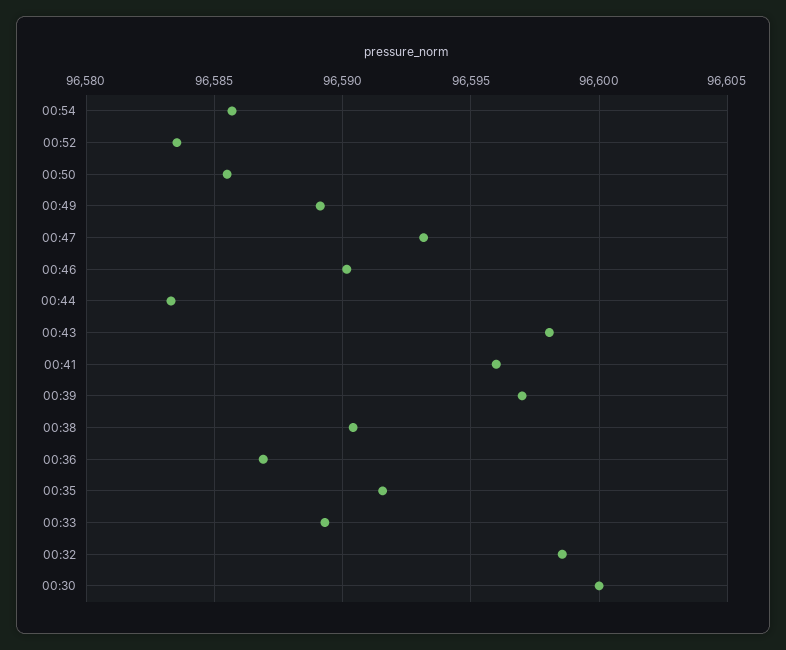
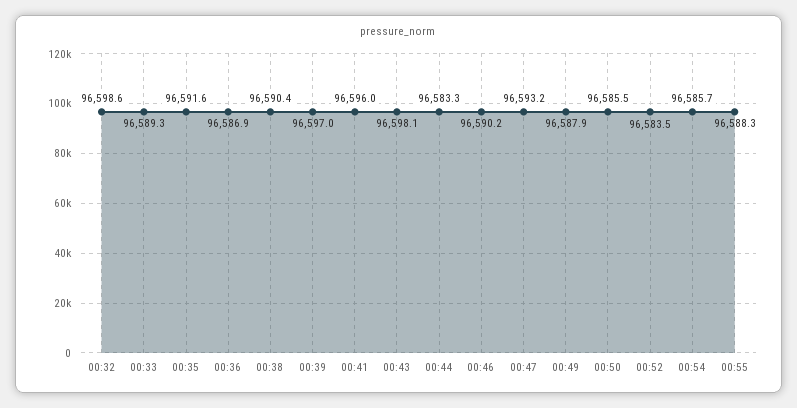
00:49: 96589 -> 96587.9
00:30: 96600 -> none
00:55: none -> 96588.3

